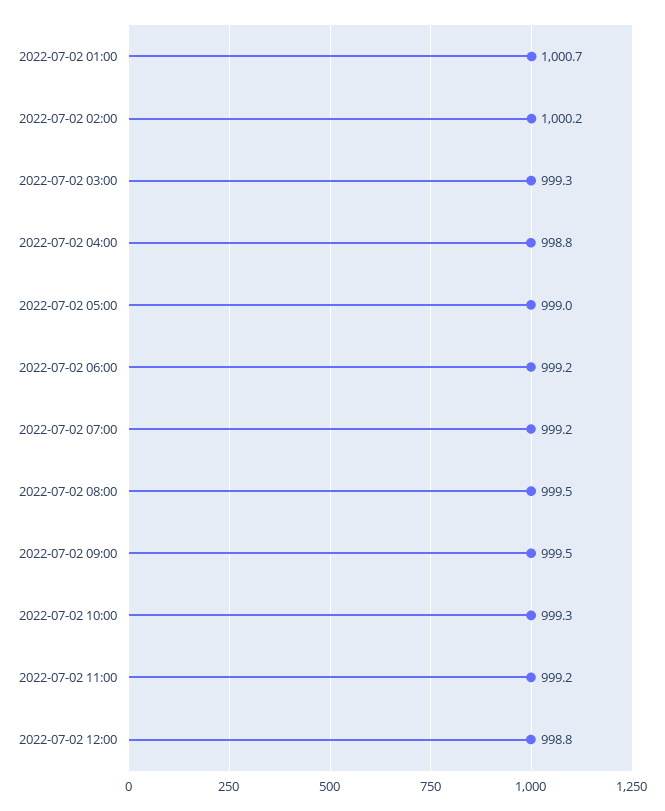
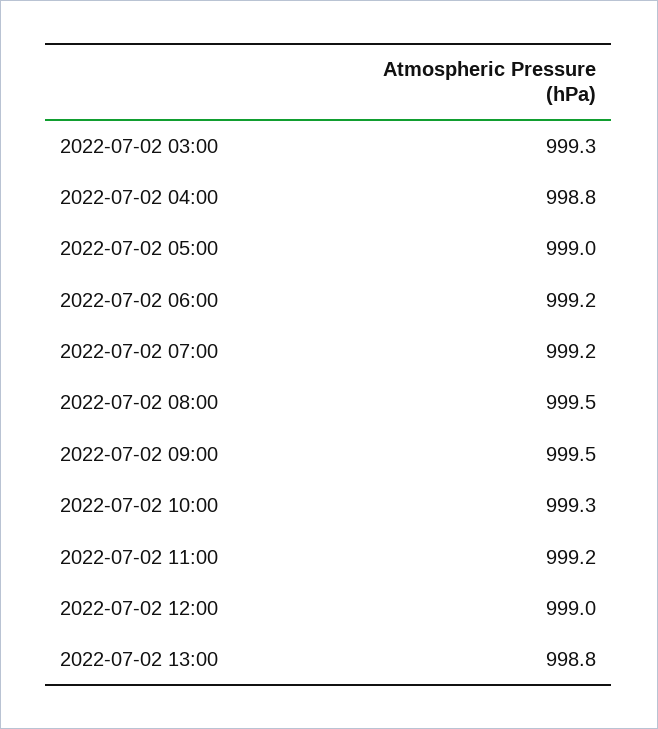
2022-07-02 01:00: 1000.7 -> none
2022-07-02 02:00: 1000.2 -> none
2022-07-02 12:00: 998.8 -> 999
2022-07-02 13:00: none -> 998.8

